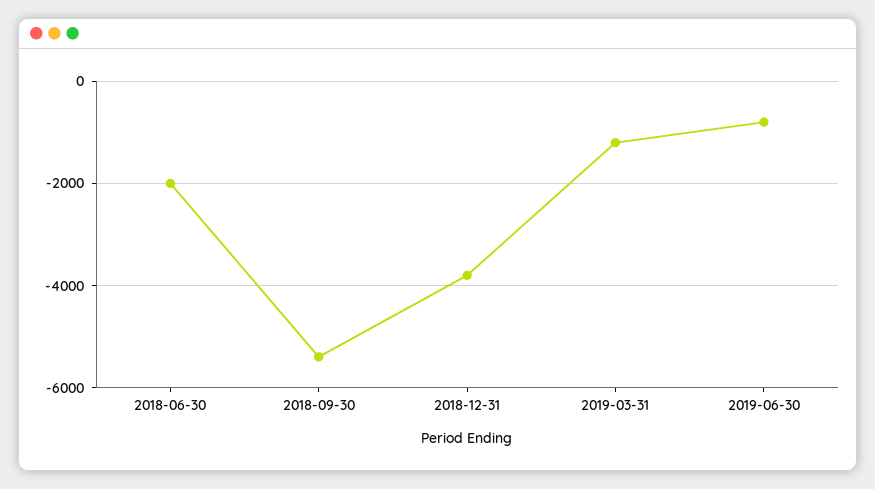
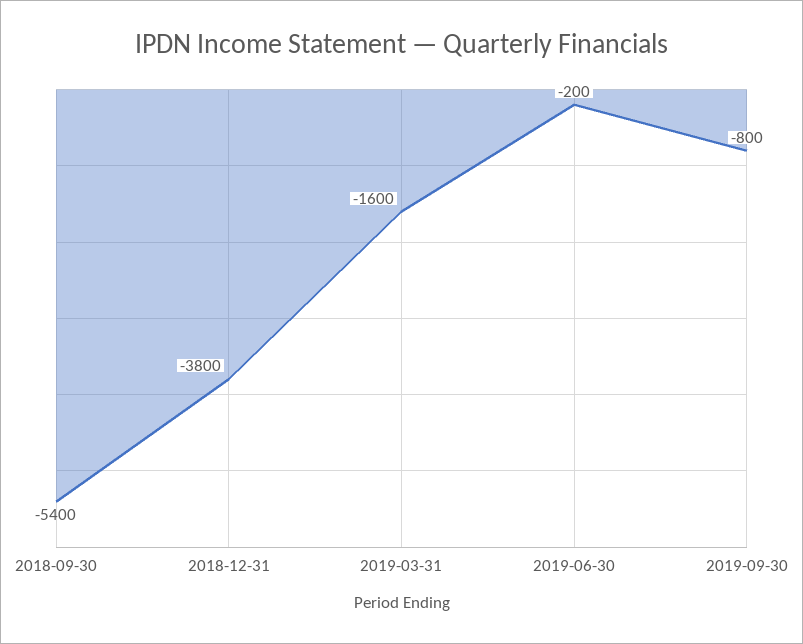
2018-06-30: -2000 -> none
2019-03-31: -1200 -> -1600
2019-06-30: -800 -> -200
2019-09-30: none -> -800

